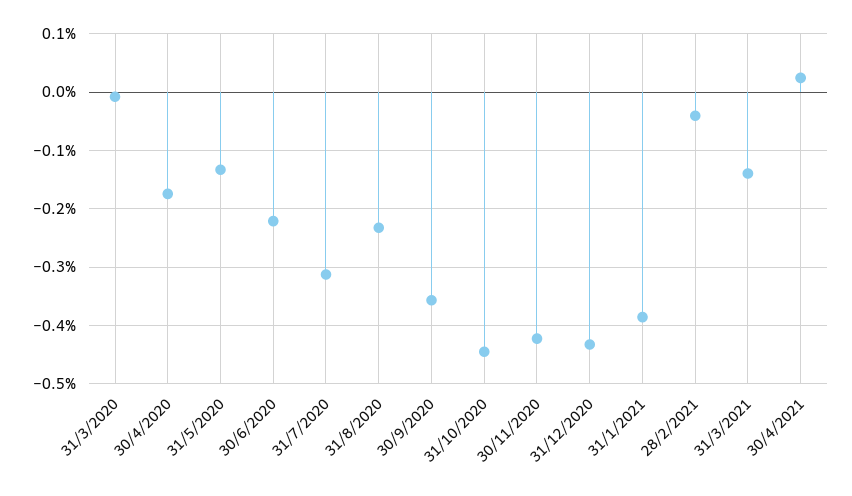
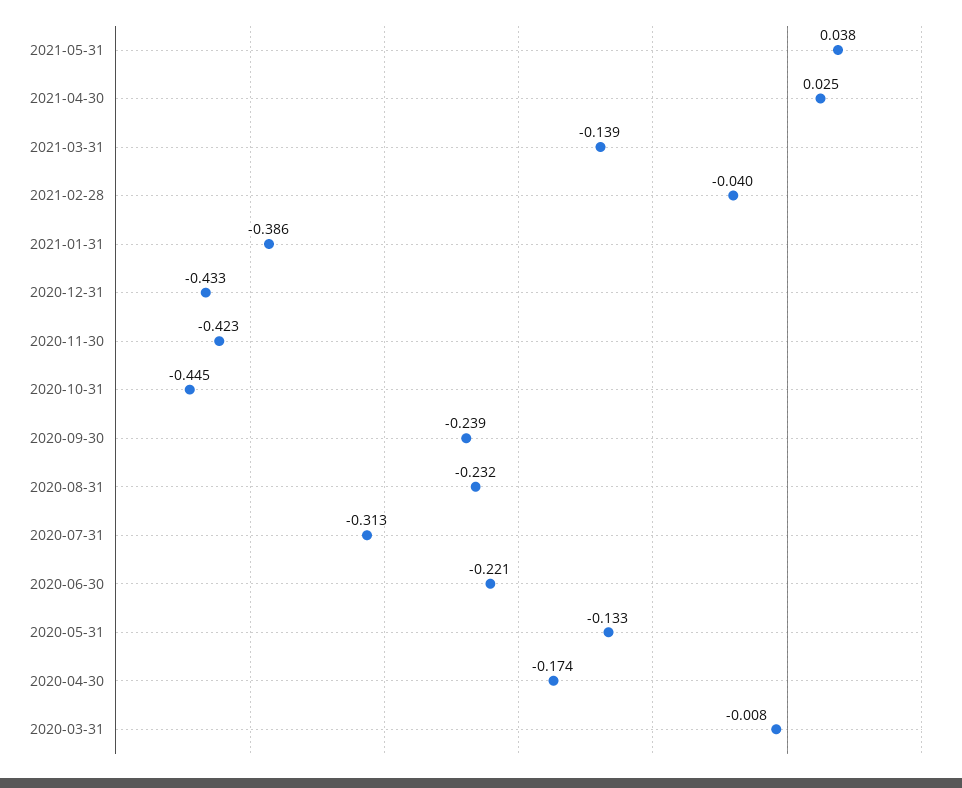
30/9/2020: -0.36 -> -0.239
2021-05-31: none -> 0.038

